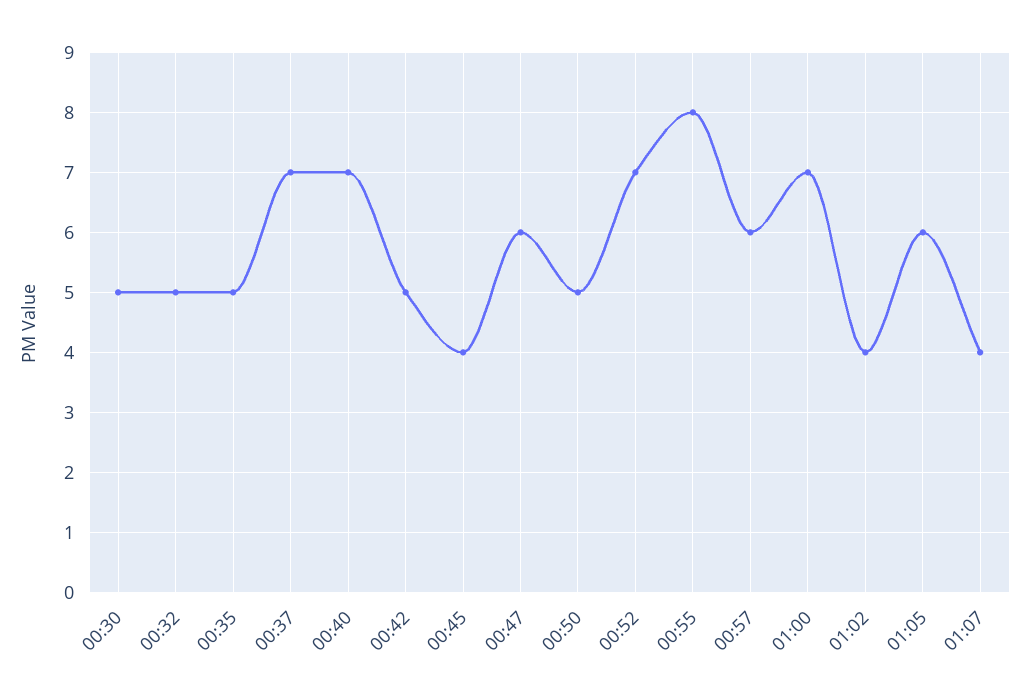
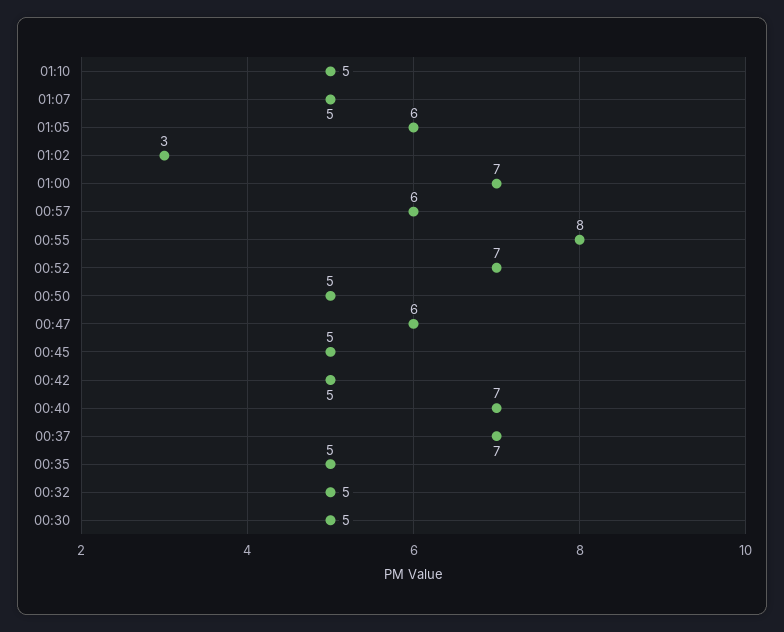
00:45: 4 -> 5
01:02: 4 -> 3
01:07: 4 -> 5
01:10: none -> 5

